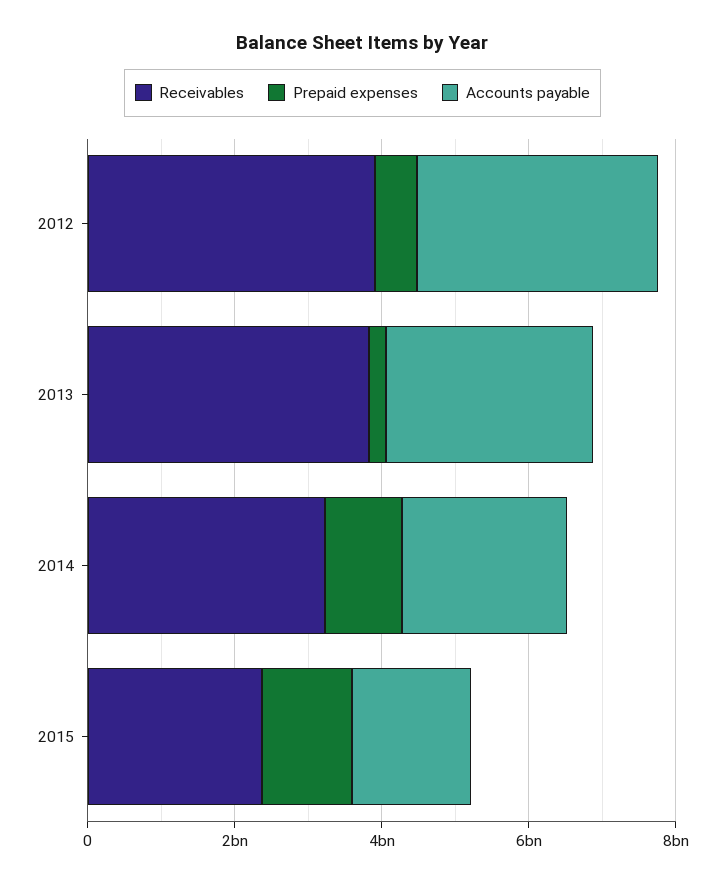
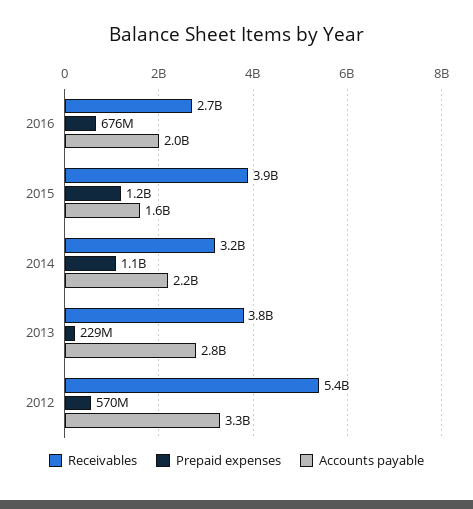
Receivables, 2012: 4000000000 -> 5400000000
Receivables, 2015: 2500000000 -> 3900000000
Receivables, 2016: none -> 2700000000
Prepaid expenses, 2016: none -> 676000000
Accounts payable, 2016: none -> 2000000000

